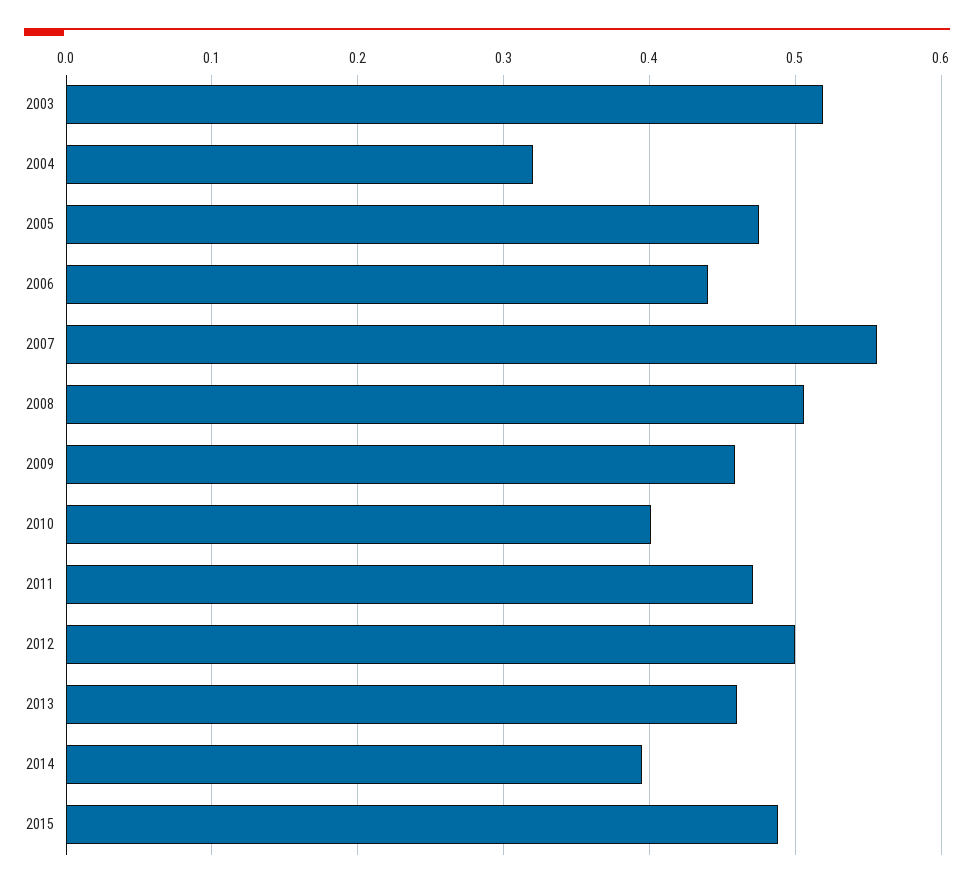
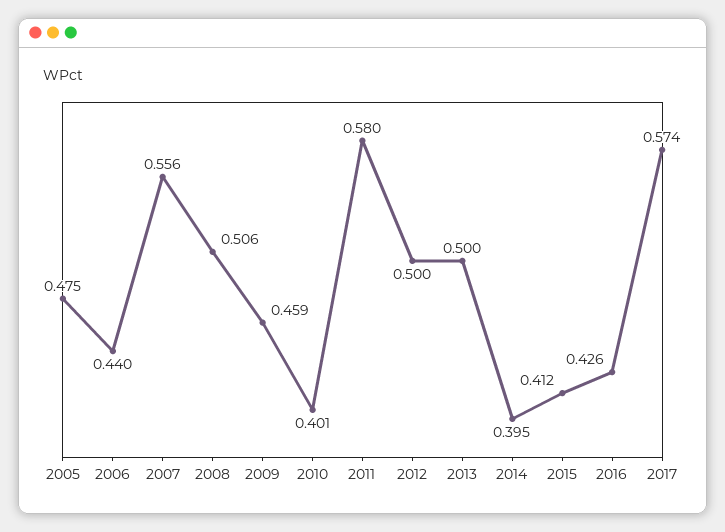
2003: 0.52 -> none
2004: 0.32 -> none
2011: 0.47 -> 0.58
2013: 0.46 -> 0.5
2015: 0.49 -> 0.412
2016: none -> 0.426
2017: none -> 0.574

